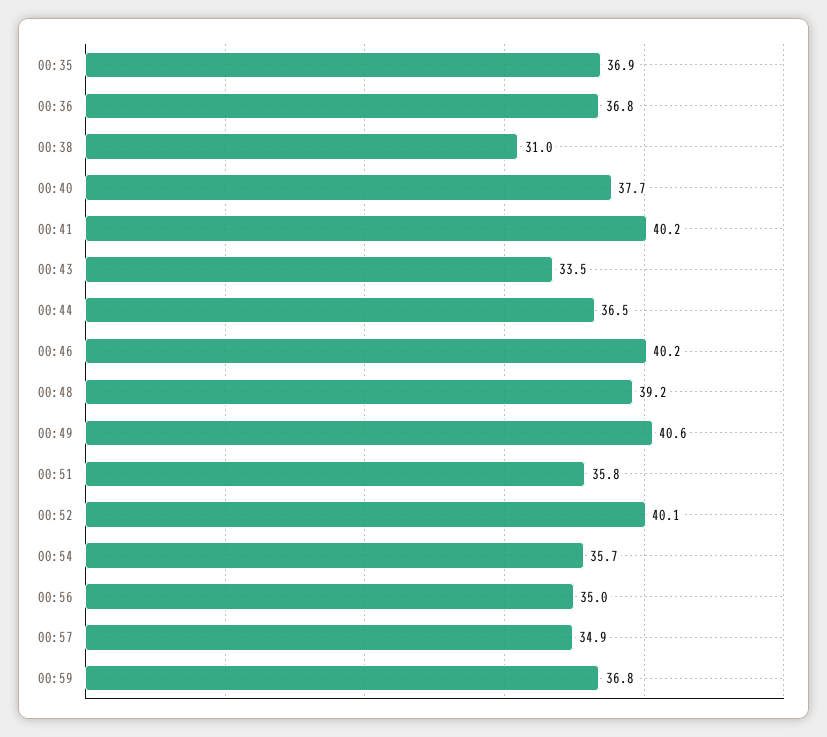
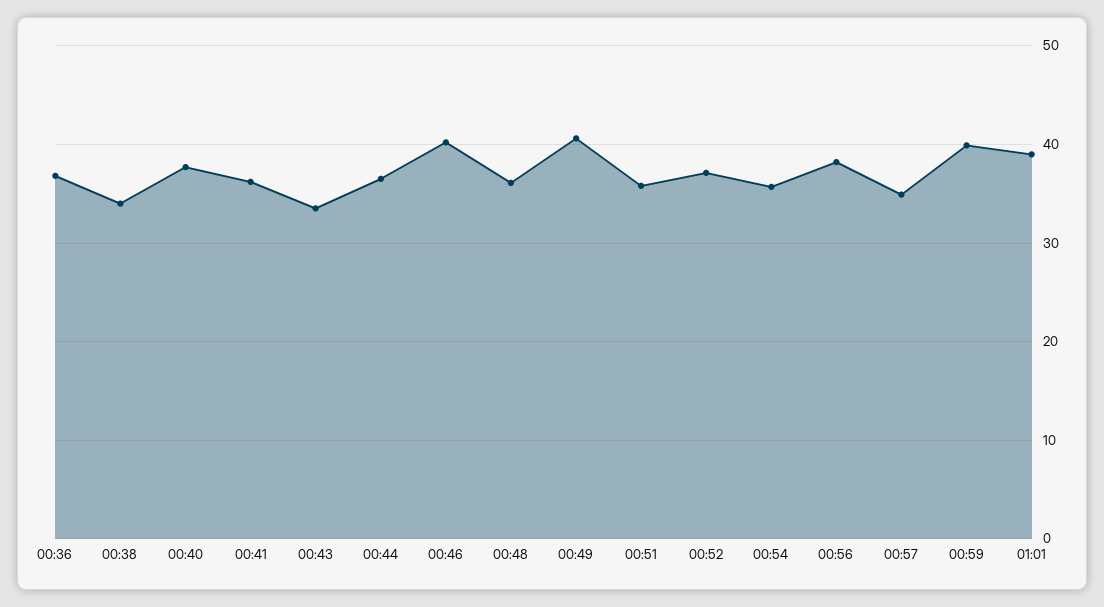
00:35: 36.9 -> none
00:38: 31 -> 34
00:41: 40.2 -> 36
00:48: 39.2 -> 36
00:52: 40.1 -> 37
00:56: 35 -> 38
00:59: 36.8 -> 40
01:01: none -> 39

